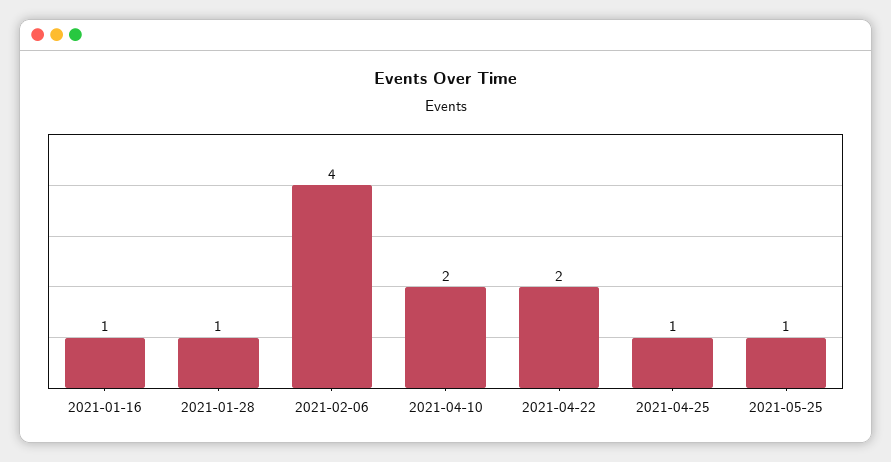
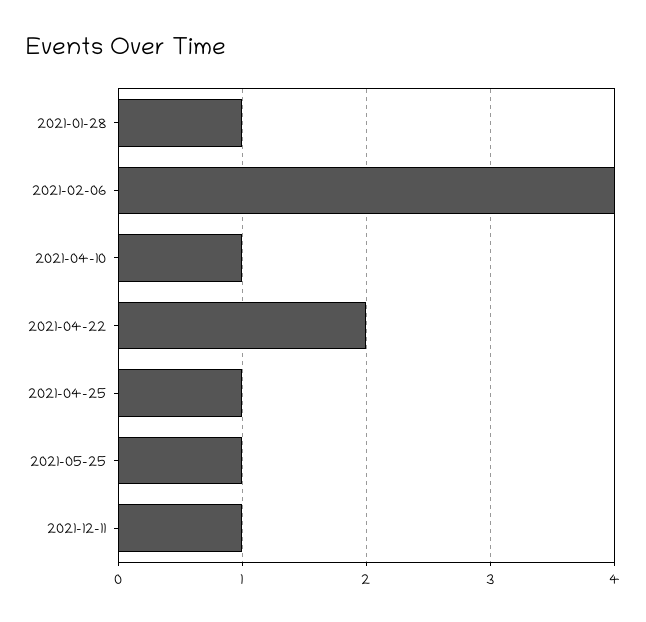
2021-01-16: 1 -> none
2021-04-10: 2 -> 1
2021-12-11: none -> 1

